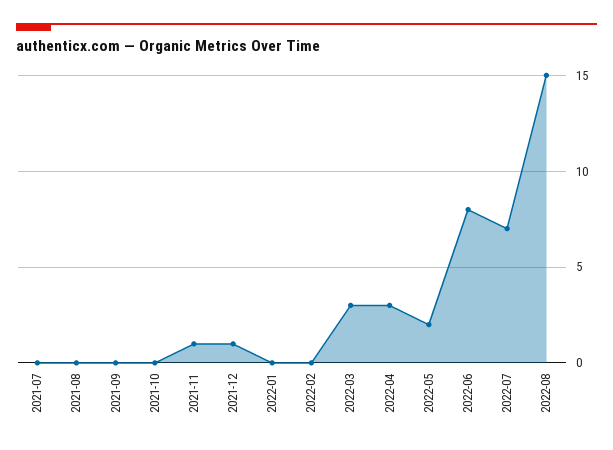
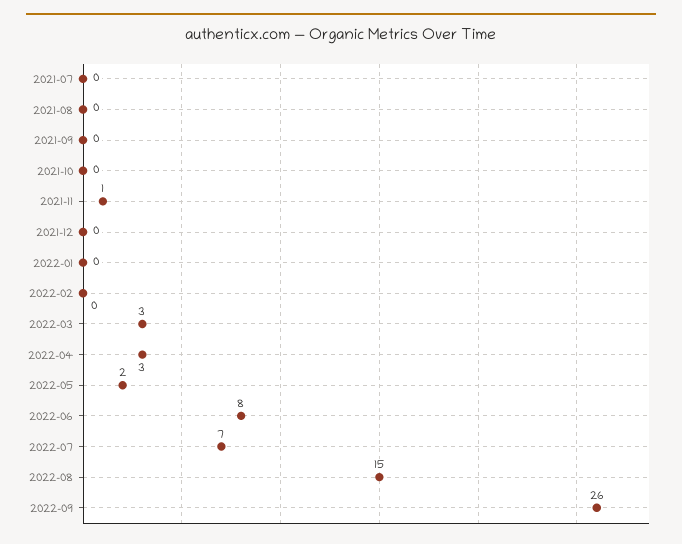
2021-12: 1 -> 0
2022-09: none -> 26

